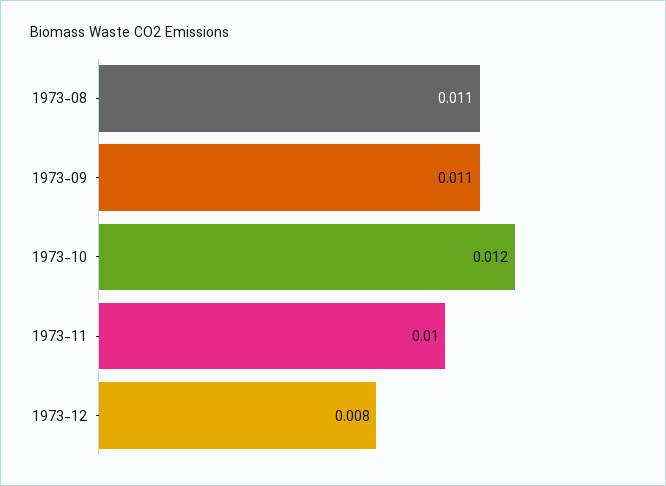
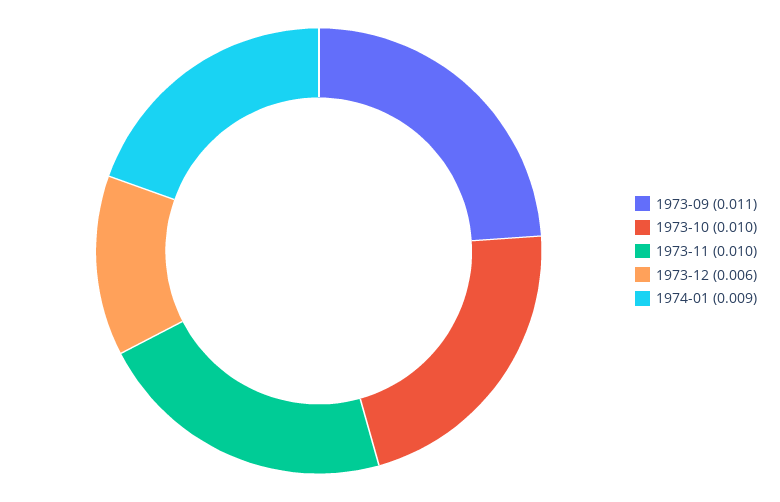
1973-08: 0.011 -> none
1973-10: 0.012 -> 0.01
1973-12: 0.008 -> 0.006
1974-01: none -> 0.009

